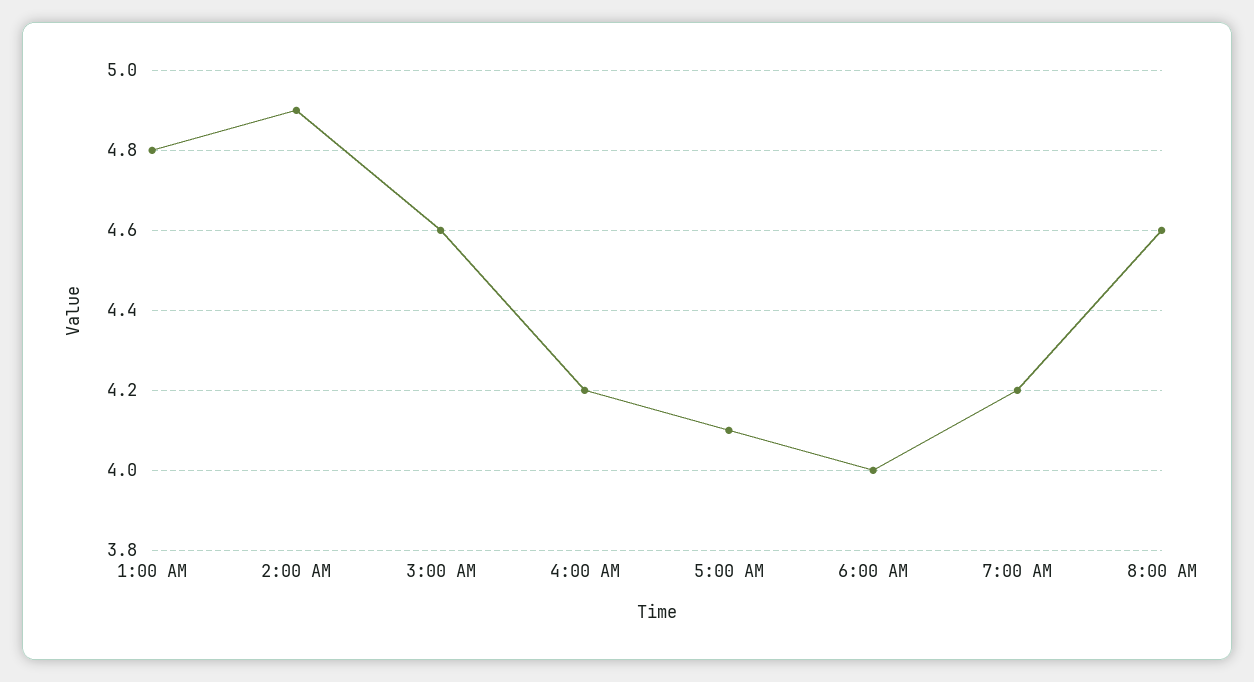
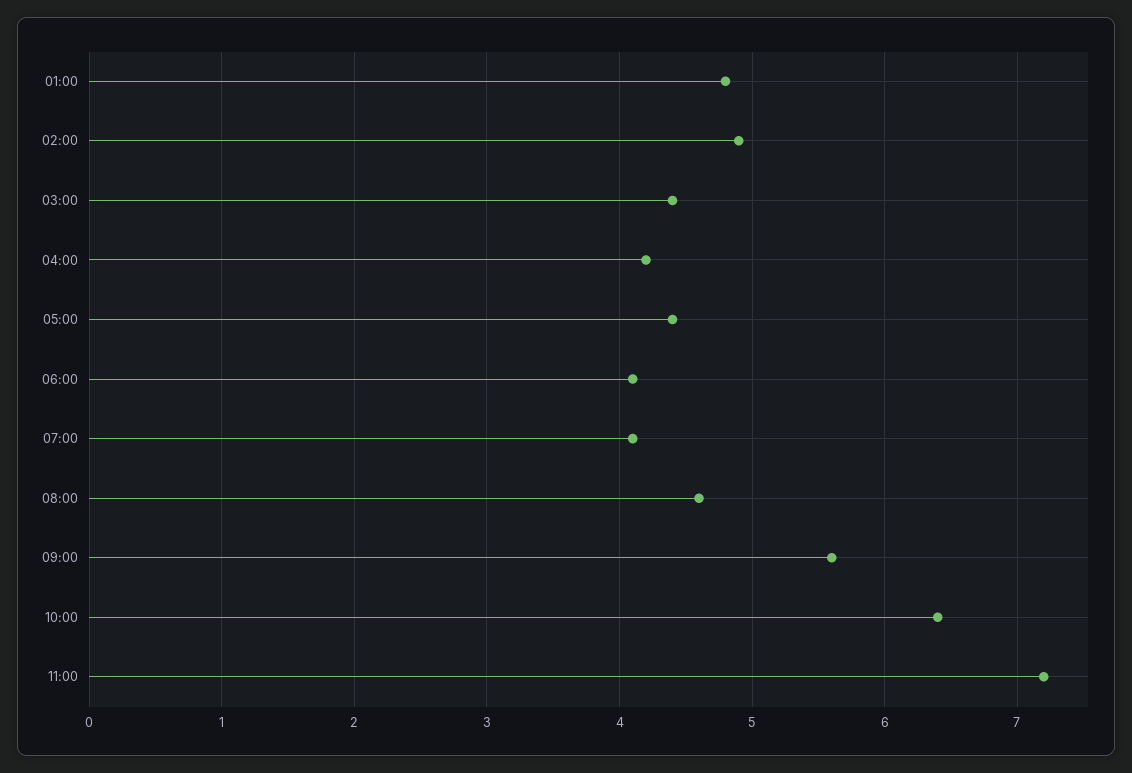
3:00 AM: 4.6 -> 4.4
5:00 AM: 4.1 -> 4.4
6:00 AM: 4 -> 4.1
7:00 AM: 4.2 -> 4.1
09:00: none -> 5.6
10:00: none -> 6.4
11:00: none -> 7.2

